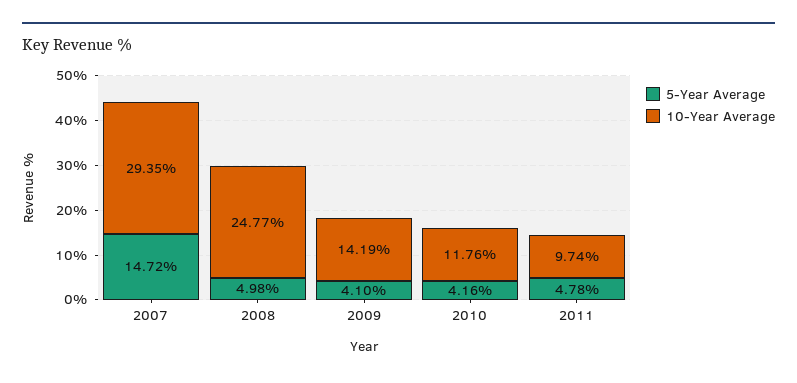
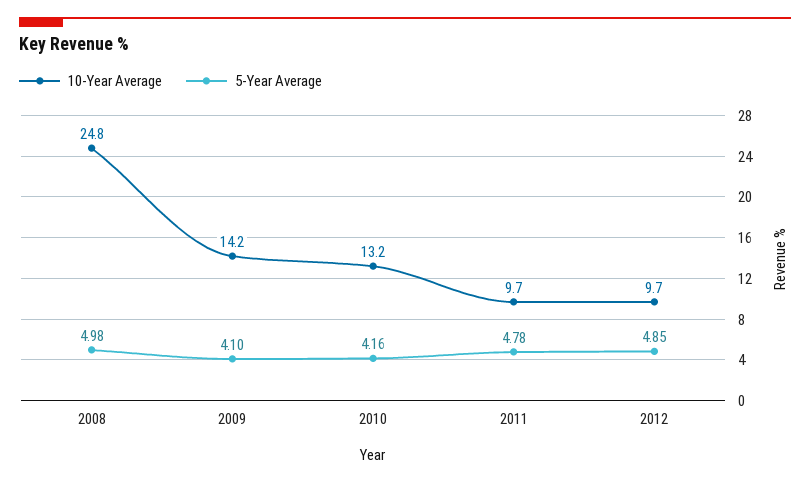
5-Year Average, 2007: 14.72 -> none
10-Year Average, 2007: 29.35 -> none
10-Year Average, 2010: 11.76 -> 13.2
10-Year Average, 2012: none -> 9.7
5-Year Average, 2012: none -> 4.85

